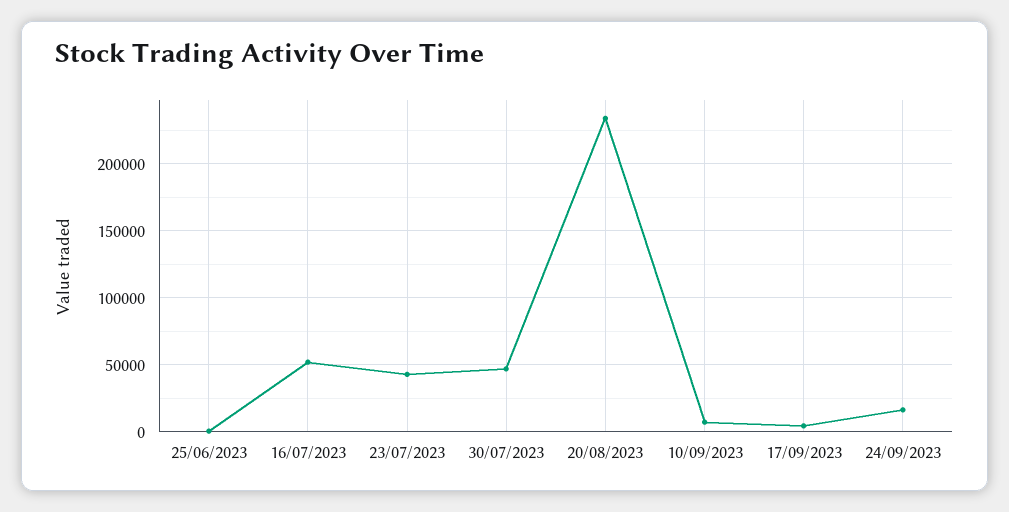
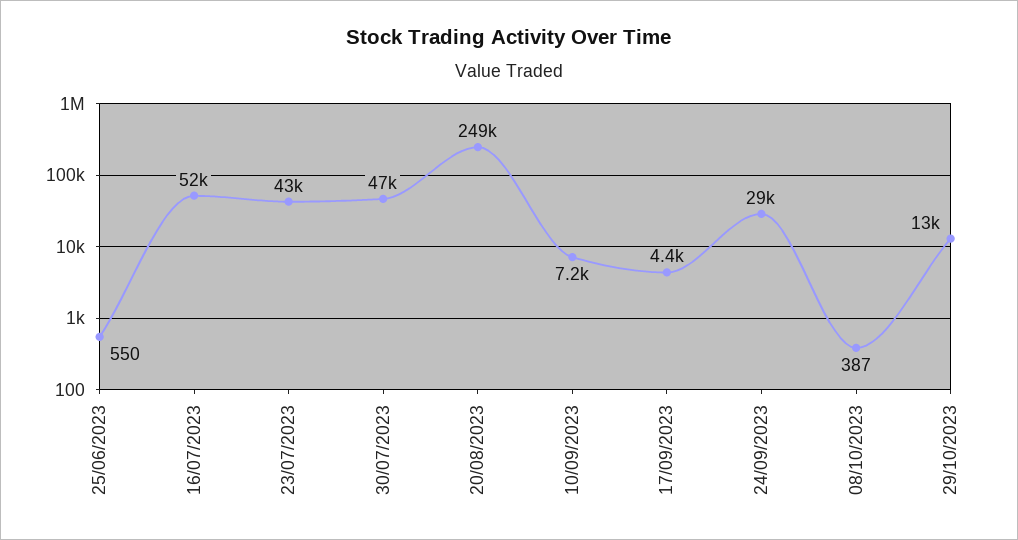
20/08/2023: 235000 -> 249000
24/09/2023: 15000 -> 29000
08/10/2023: none -> 387
29/10/2023: none -> 13000

